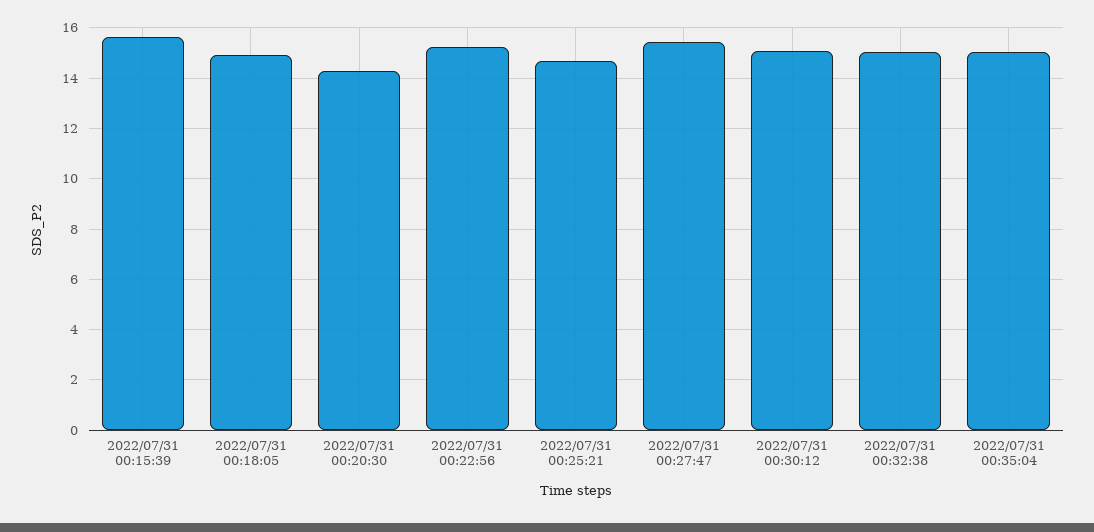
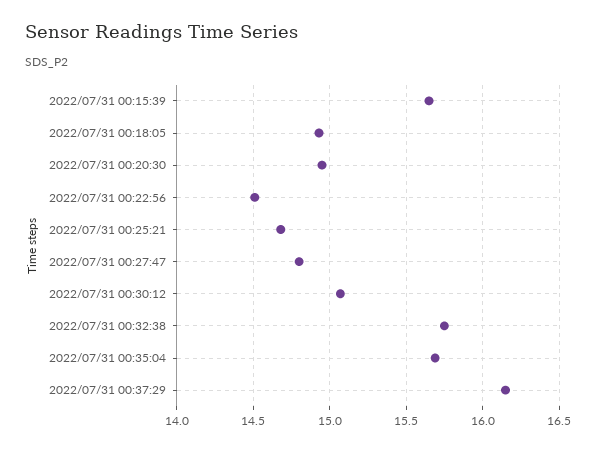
2022/07/31 00:20:30: 14.25 -> 14.95
2022/07/31 00:22:56: 15.25 -> 14.5
2022/07/31 00:27:47: 15.5 -> 14.8
2022/07/31 00:32:38: 15 -> 15.75
2022/07/31 00:35:04: 15 -> 15.7
2022/07/31 00:37:29: none -> 16.15

